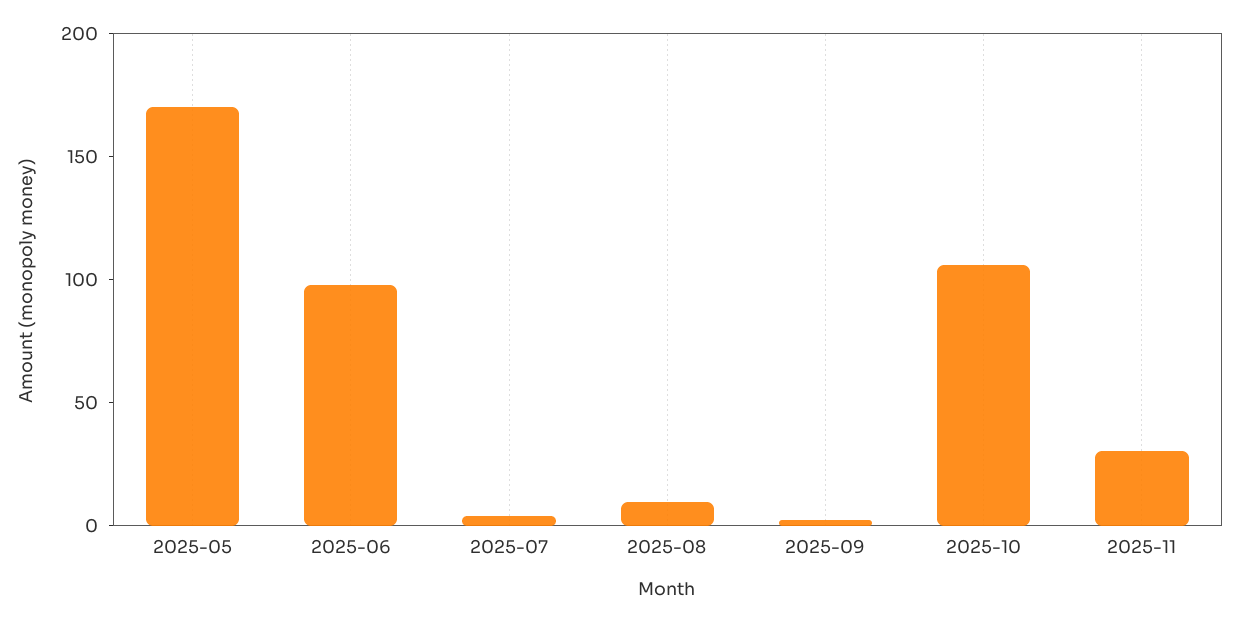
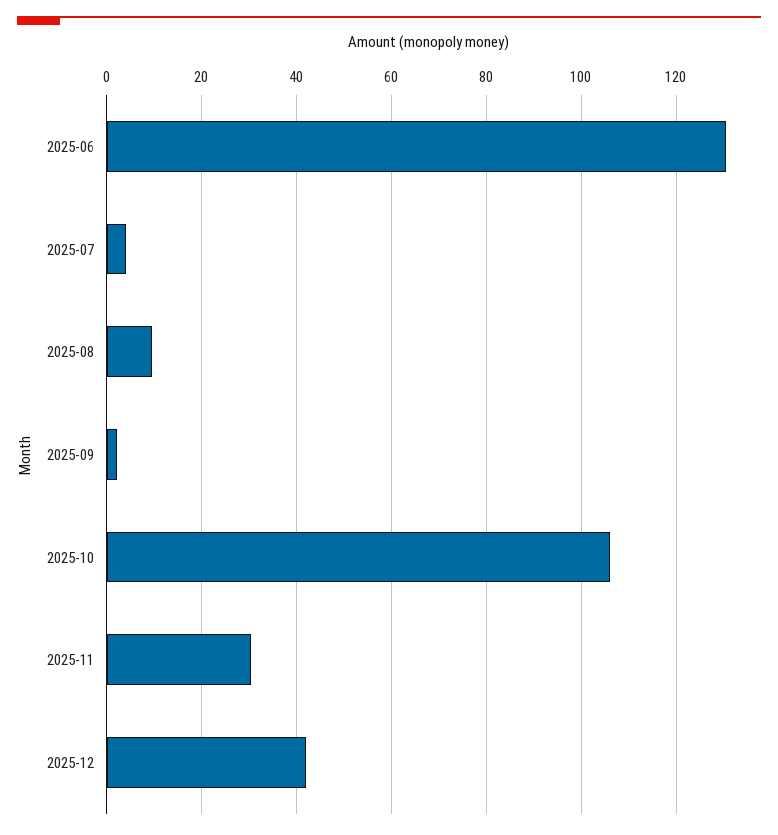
2025-05: 170 -> none
2025-06: 100 -> 130
2025-12: none -> 42

